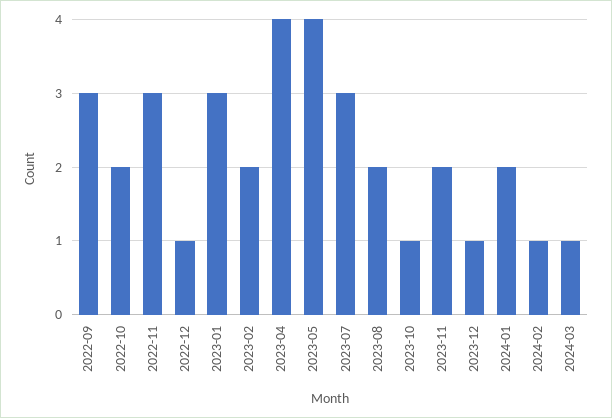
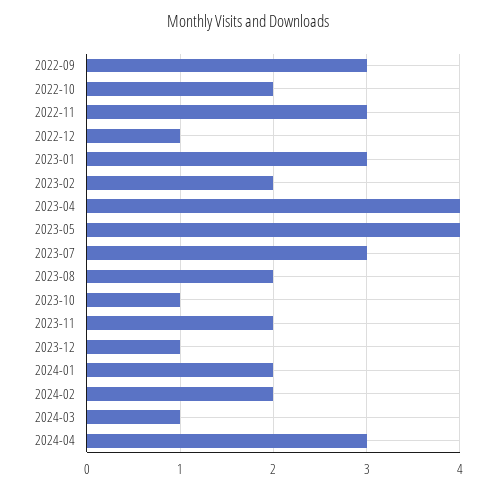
2024-02: 1 -> 2
2024-04: none -> 3

